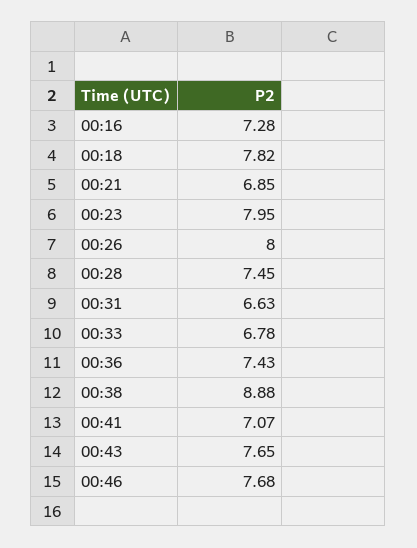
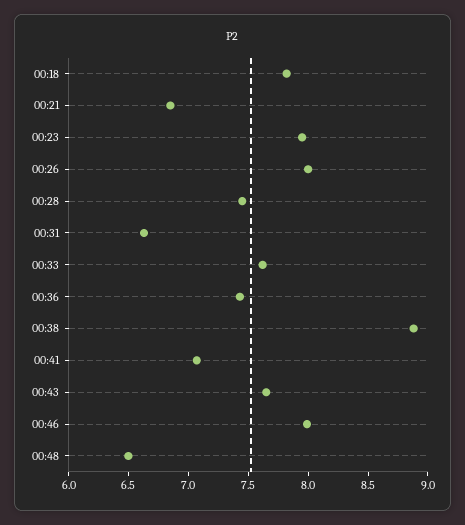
00:16: 7.28 -> none
00:33: 6.78 -> 7.6
00:46: 7.68 -> 8
00:48: none -> 6.5

